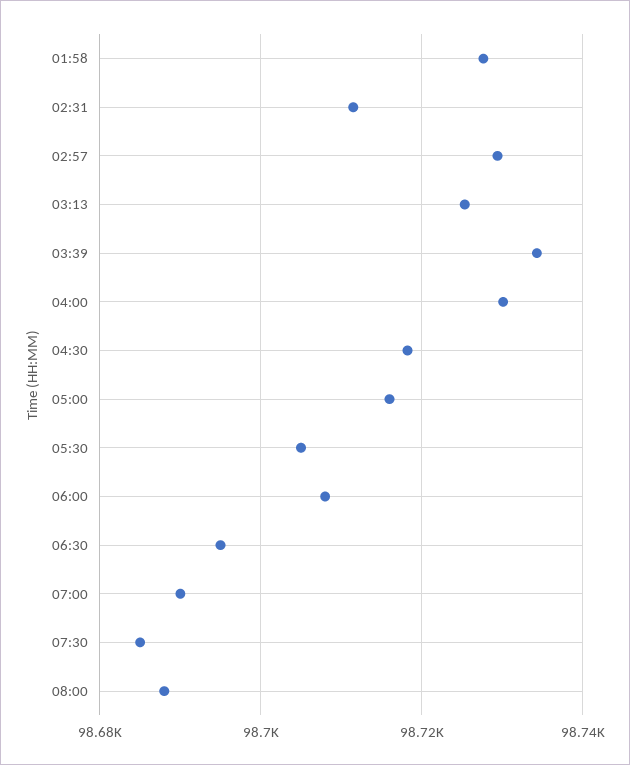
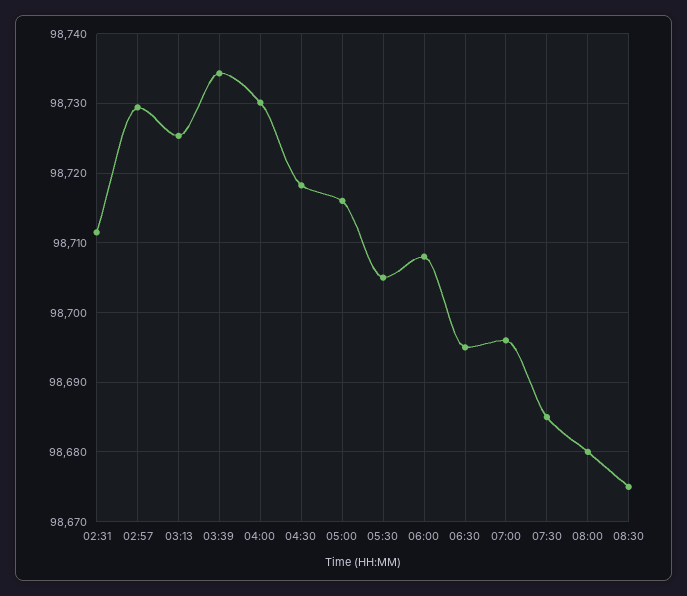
01:58: 98728 -> none
07:00: 98690 -> 98696
08:00: 98688 -> 98680
08:30: none -> 98675

